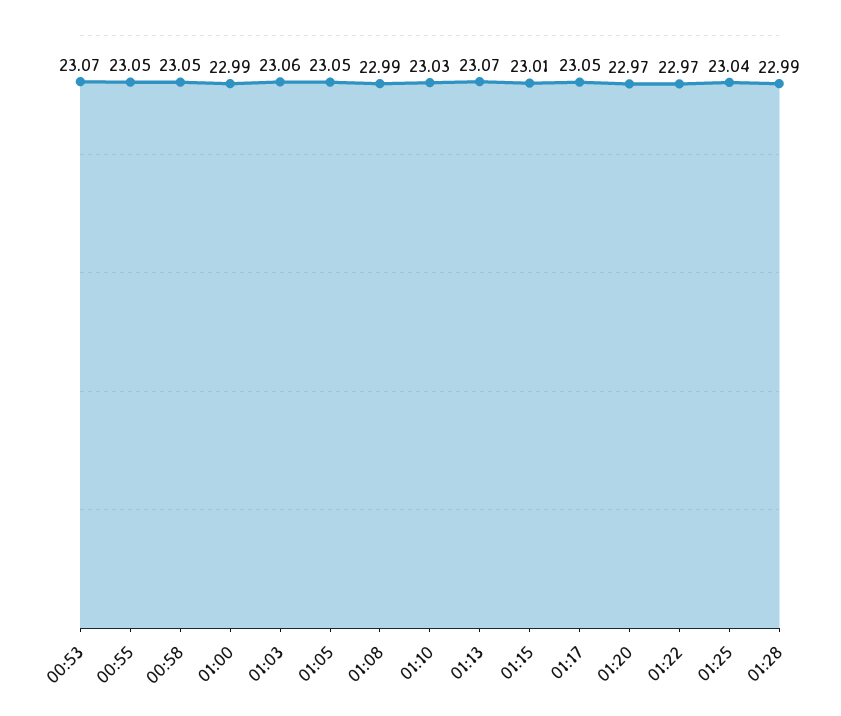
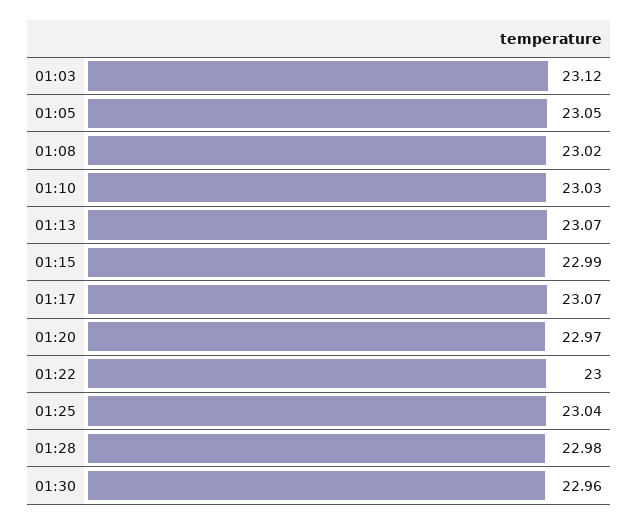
00:53: 23.07 -> none
00:55: 23.05 -> none
00:58: 23.05 -> none
01:00: 22.99 -> none
01:03: 23.06 -> 23.12
01:08: 22.99 -> 23.02
01:15: 23.01 -> 22.99
01:17: 23.05 -> 23.07
01:22: 22.97 -> 23
01:28: 22.99 -> 22.98
01:30: none -> 22.96

